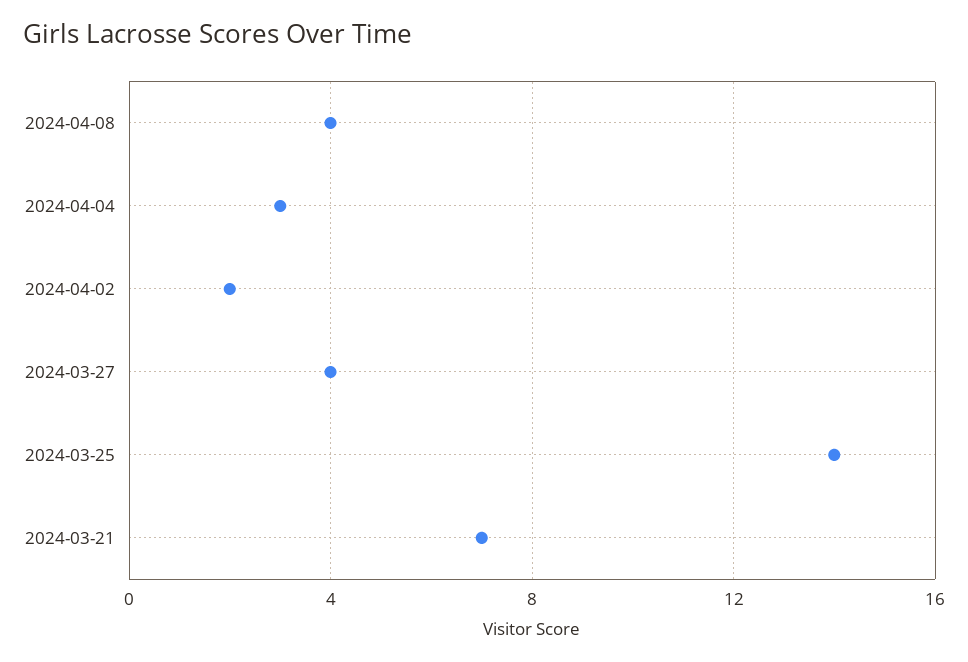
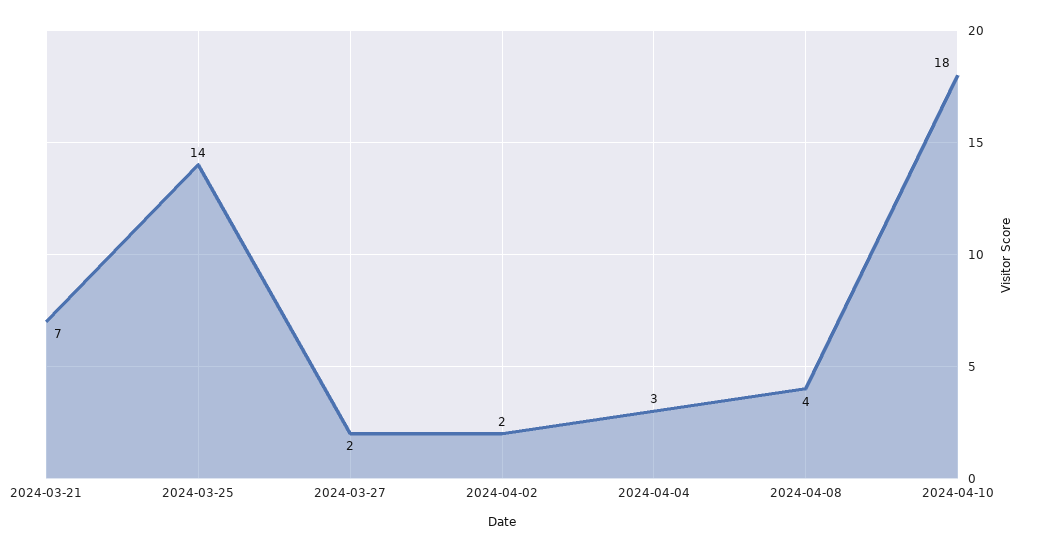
2024-03-27: 4 -> 2
2024-04-10: none -> 18

